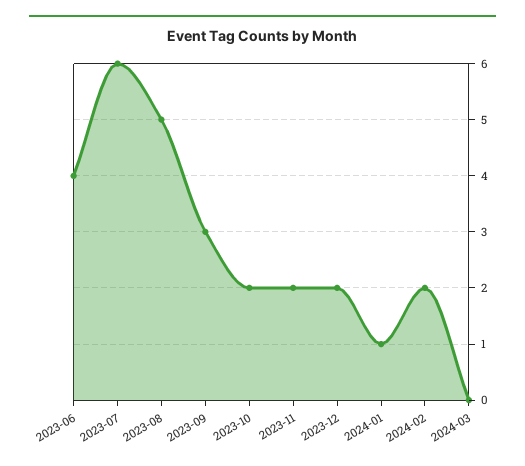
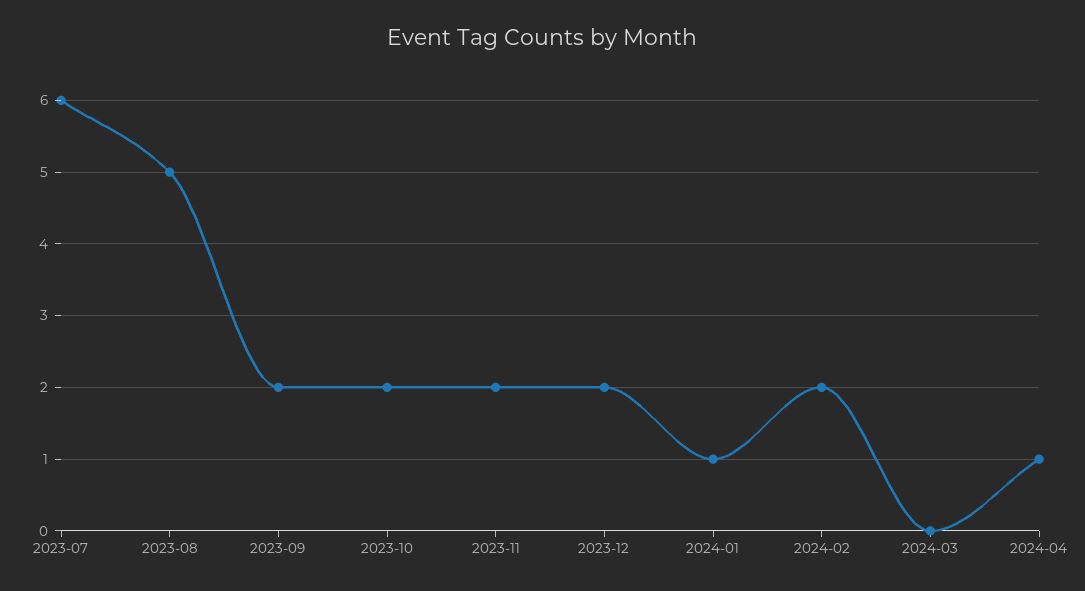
2023-06: 4 -> none
2023-09: 3 -> 2
2024-04: none -> 1

